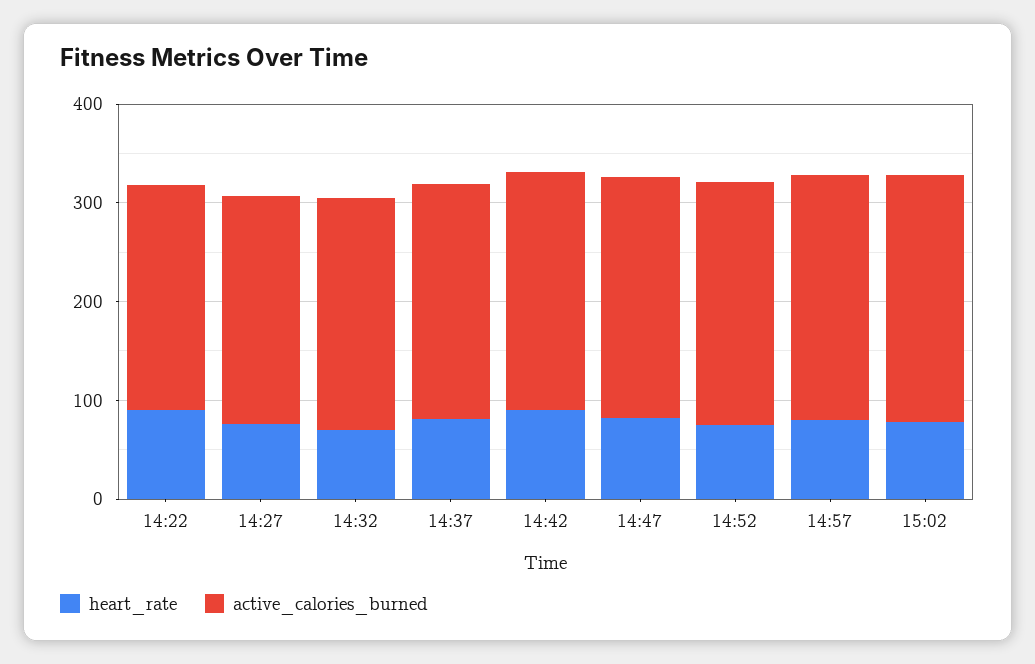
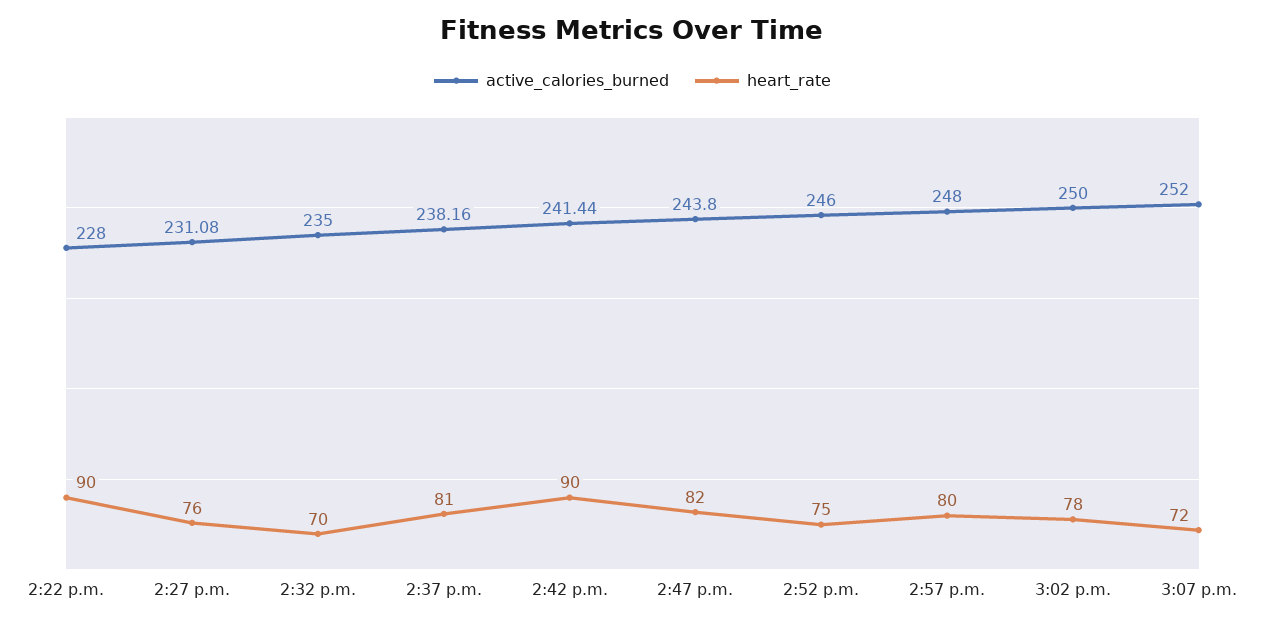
active_calories_burned, 3:07 p.m.: none -> 252
heart_rate, 3:07 p.m.: none -> 72

